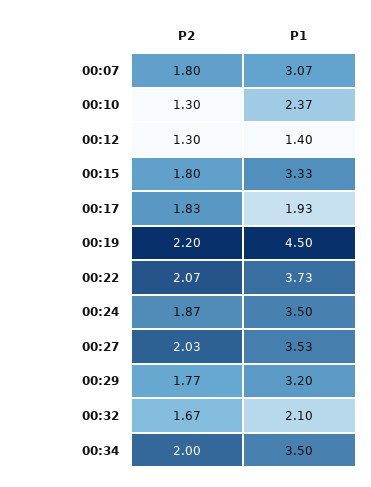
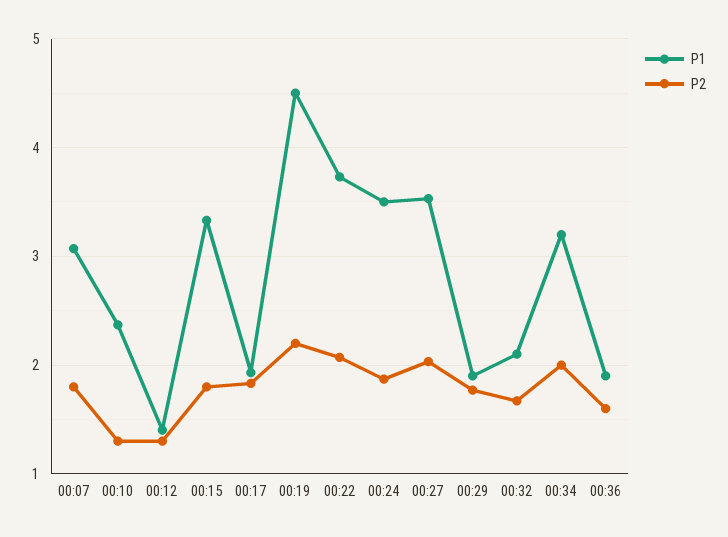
P1, 00:29: 3.2 -> 1.9
P1, 00:34: 3.5 -> 3.2
P1, 00:36: none -> 1.9
P2, 00:36: none -> 1.6

